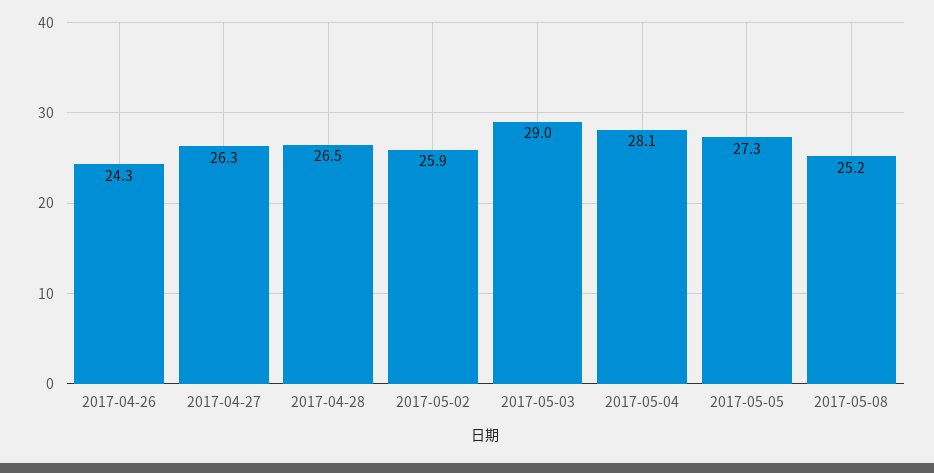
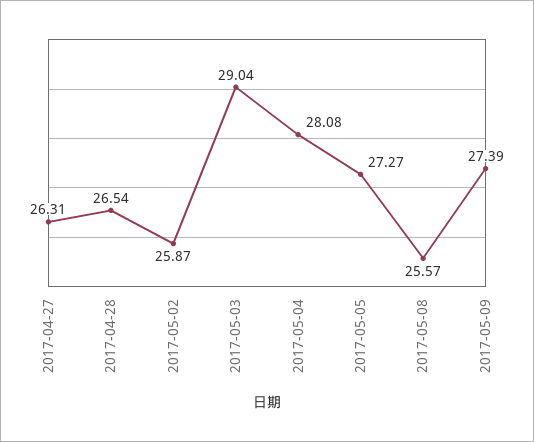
2017-04-26: 24.3 -> none
2017-05-08: 25.2 -> 25.57
2017-05-09: none -> 27.39

